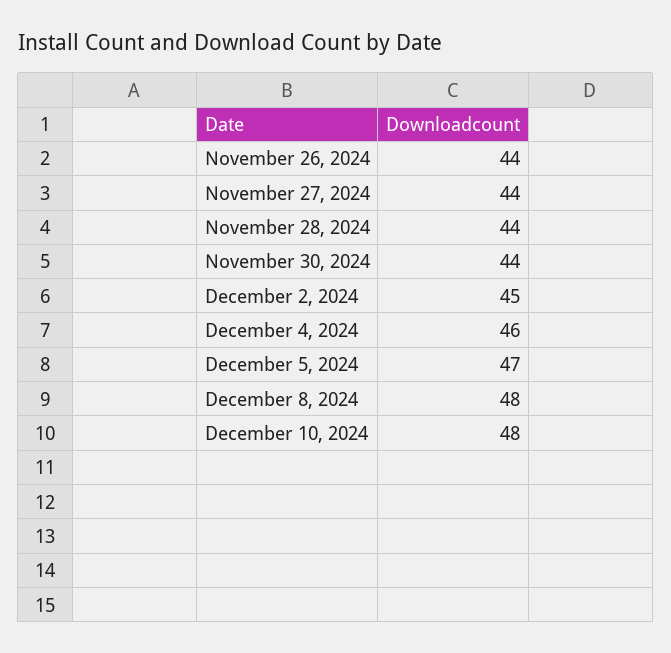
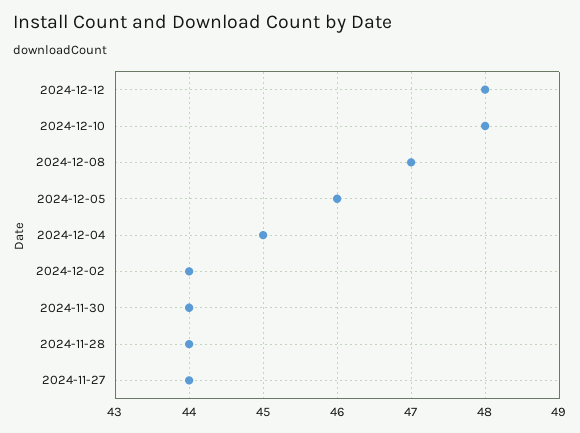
November 26, 2024: 44 -> none
December 2, 2024: 45 -> 44
December 4, 2024: 46 -> 45
December 5, 2024: 47 -> 46
December 8, 2024: 48 -> 47
2024-12-12: none -> 48

